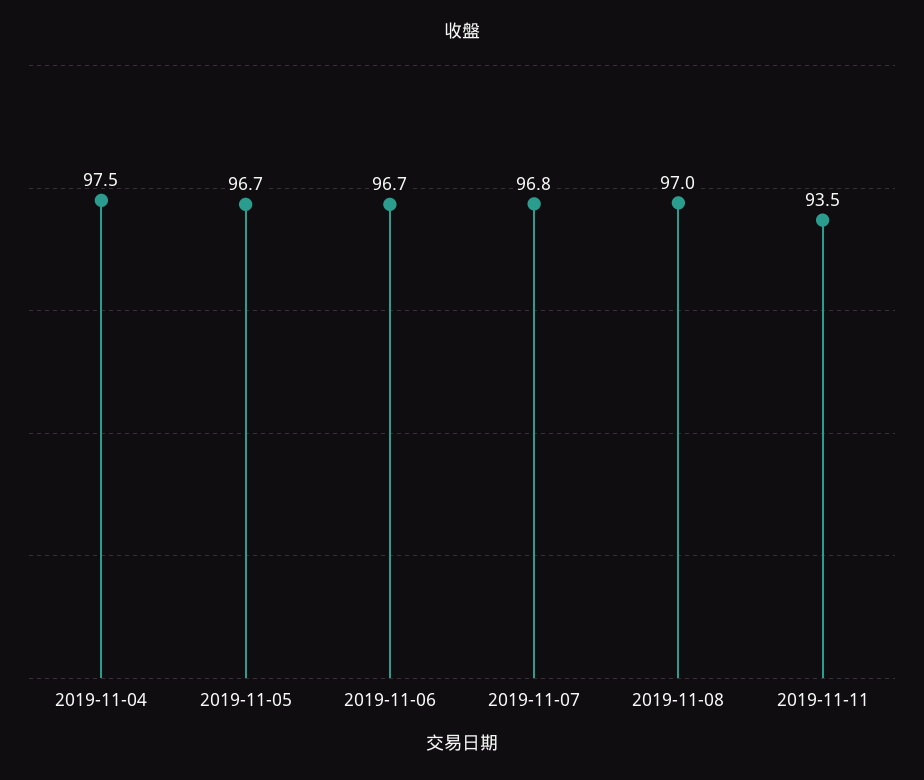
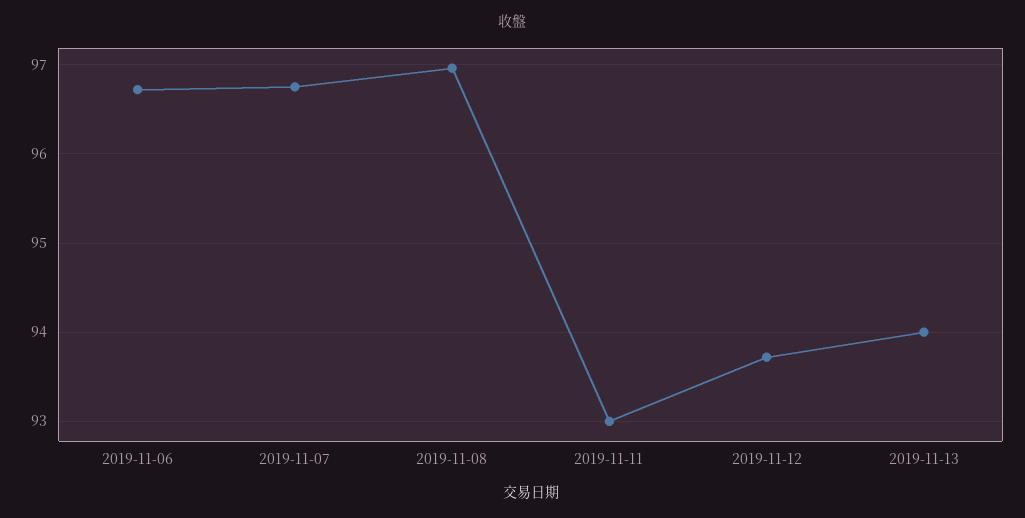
2019-11-04: 97.5 -> none
2019-11-05: 96.7 -> none
2019-11-11: 93.5 -> 93
2019-11-12: none -> 93.7
2019-11-13: none -> 94

